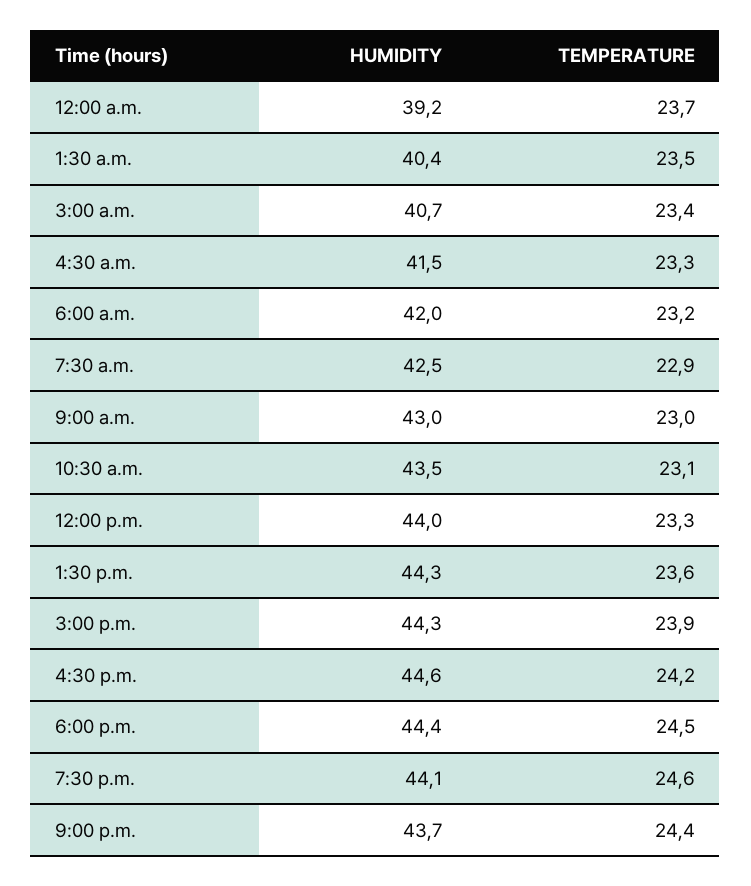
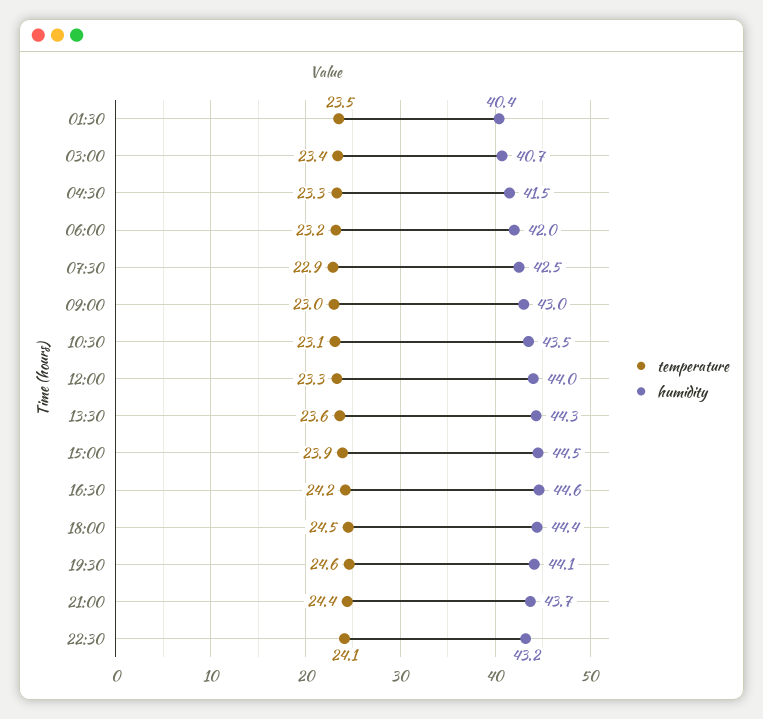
HUMIDITY, 12:00 a.m.: 39.2 -> none
TEMPERATURE, 12:00 a.m.: 23.7 -> none
HUMIDITY, 3:00 p.m.: 44.3 -> 44.5
TEMPERATURE, 22:30: none -> 24.1
HUMIDITY, 22:30: none -> 43.2

